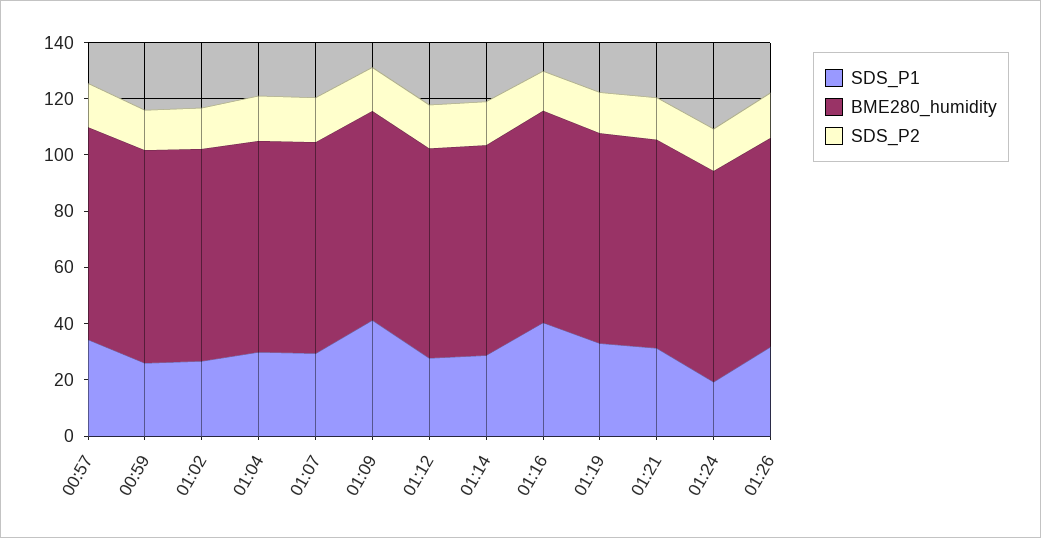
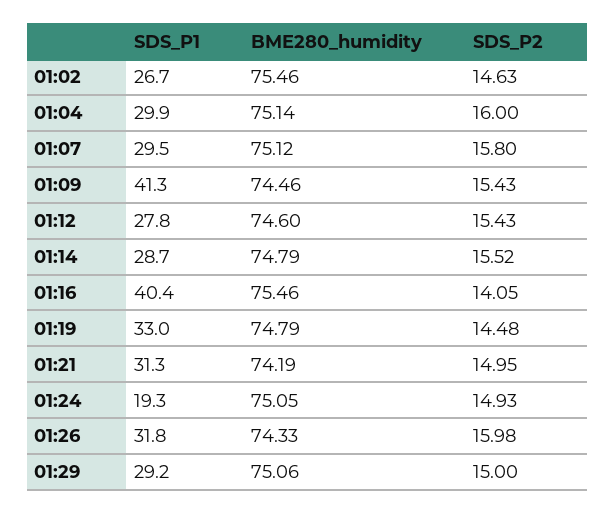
SDS_P1, 00:57: 35 -> none
BME280_humidity, 00:57: 75 -> none
SDS_P2, 00:57: 15 -> none
SDS_P1, 00:59: 25 -> none
BME280_humidity, 00:59: 75 -> none
SDS_P2, 00:59: 15 -> none
SDS_P1, 01:29: none -> 29.2
BME280_humidity, 01:29: none -> 75.06
SDS_P2, 01:29: none -> 15

